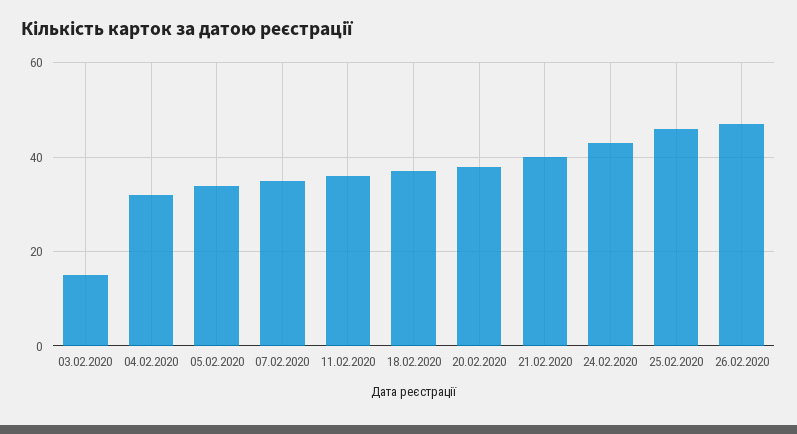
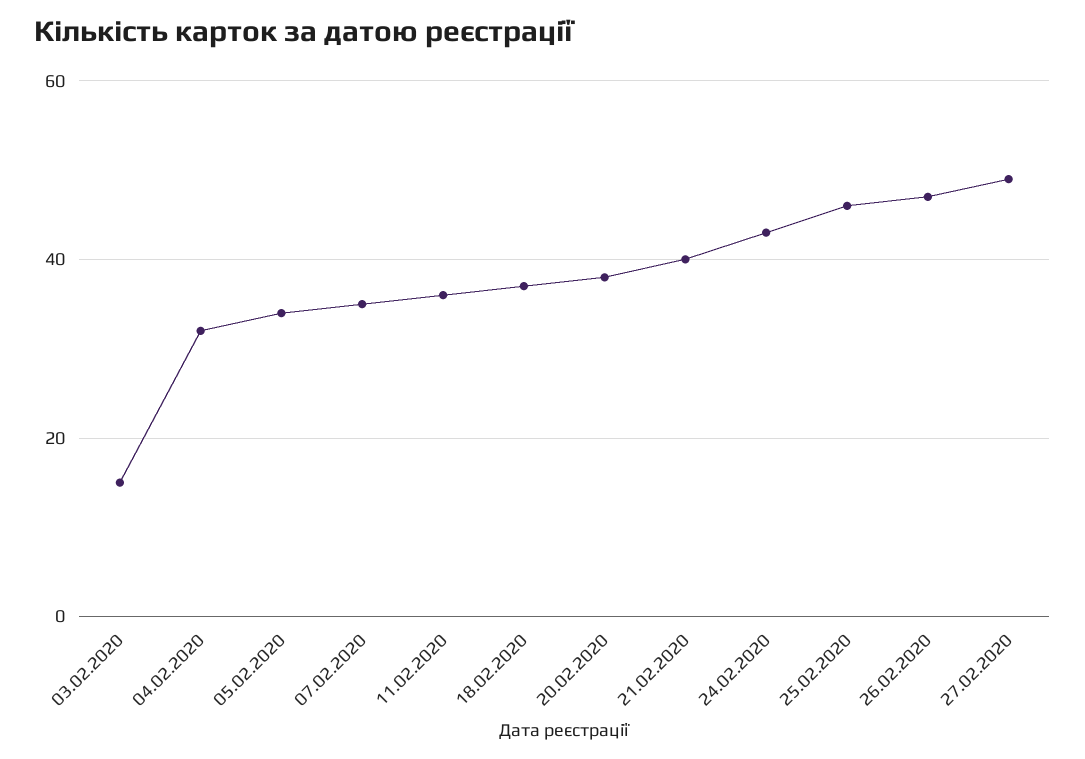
27.02.2020: none -> 50

